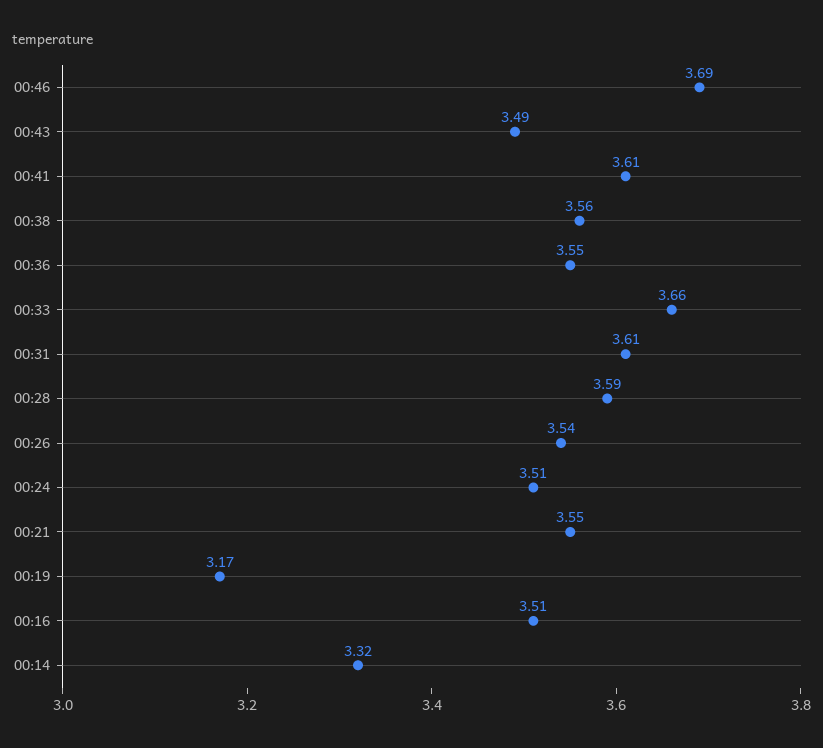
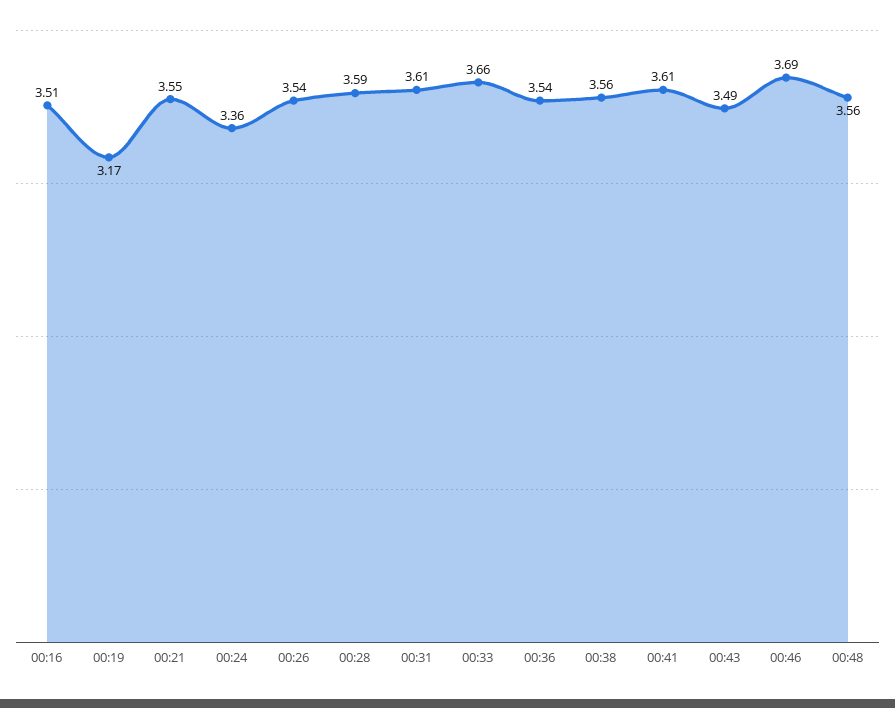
00:36: 3.55 -> 3.54
00:24: 3.51 -> 3.36
00:14: 3.32 -> none
00:48: none -> 3.56

